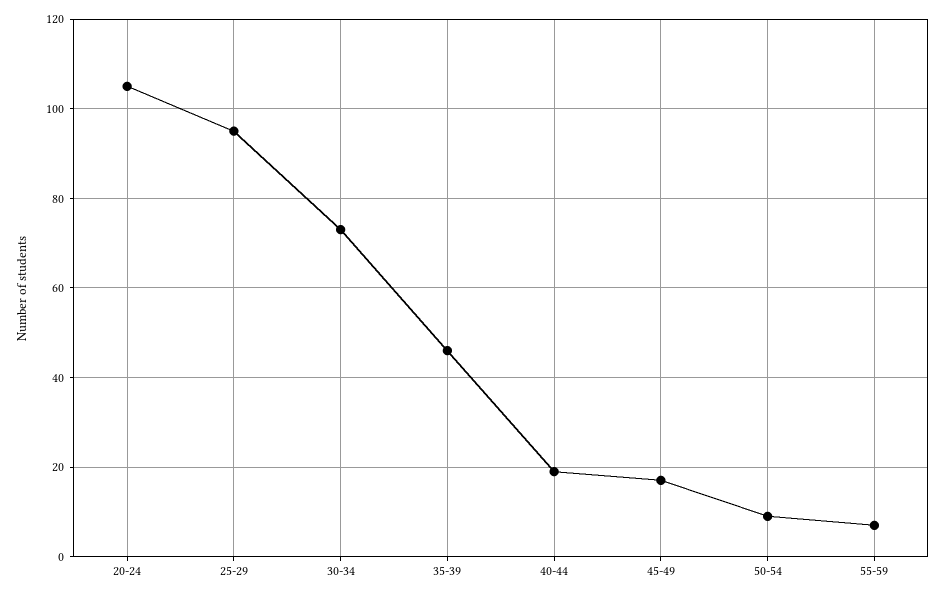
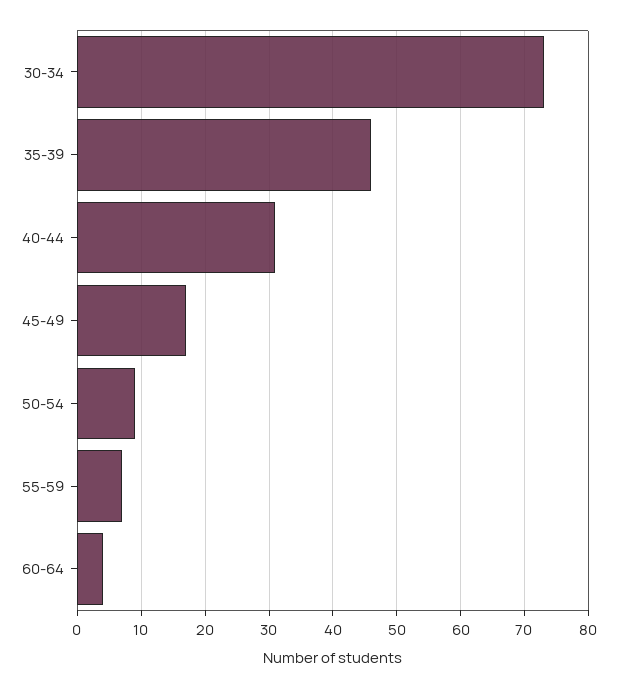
20-24: 105 -> none
25-29: 95 -> none
40-44: 20 -> 31
60-64: none -> 4

